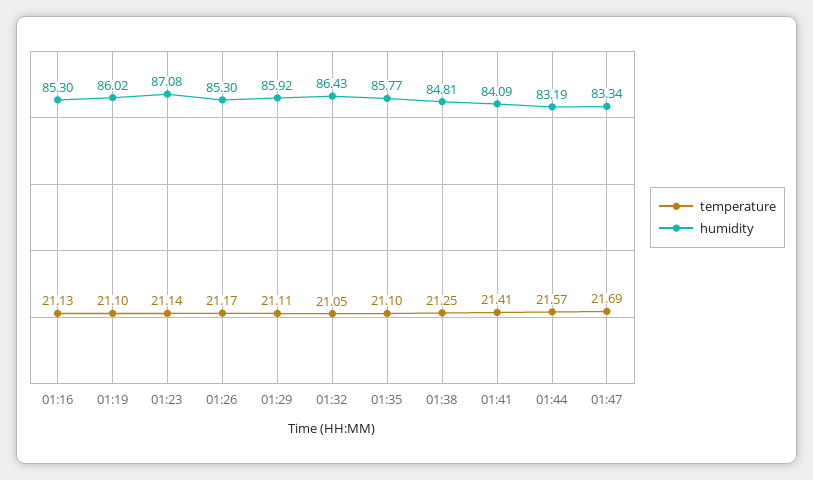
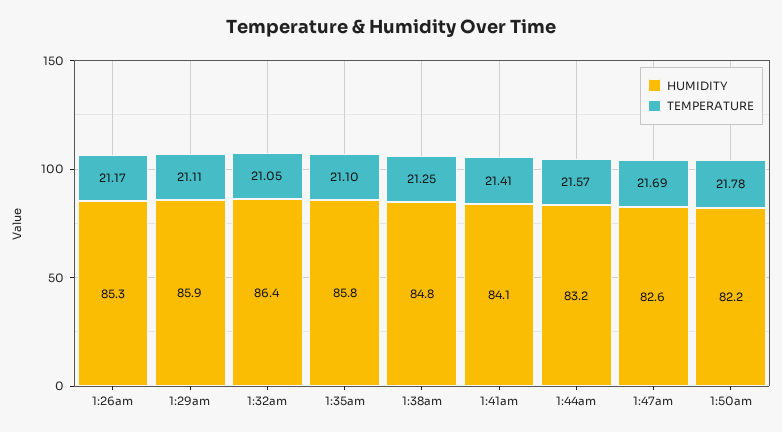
temperature, 01:16: 21.13 -> none
humidity, 01:16: 85.3 -> none
temperature, 01:19: 21.1 -> none
humidity, 01:19: 86.02 -> none
temperature, 01:23: 21.14 -> none
humidity, 01:23: 87.08 -> none
humidity, 01:47: 83.34 -> 82.6
humidity, 1:50am: none -> 82.2
temperature, 1:50am: none -> 21.78

